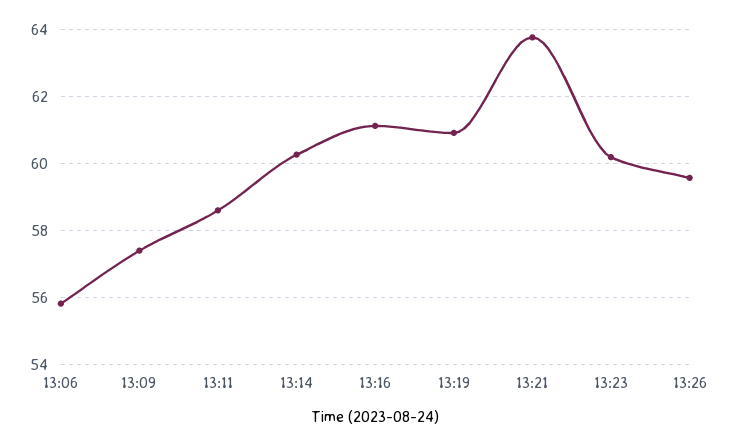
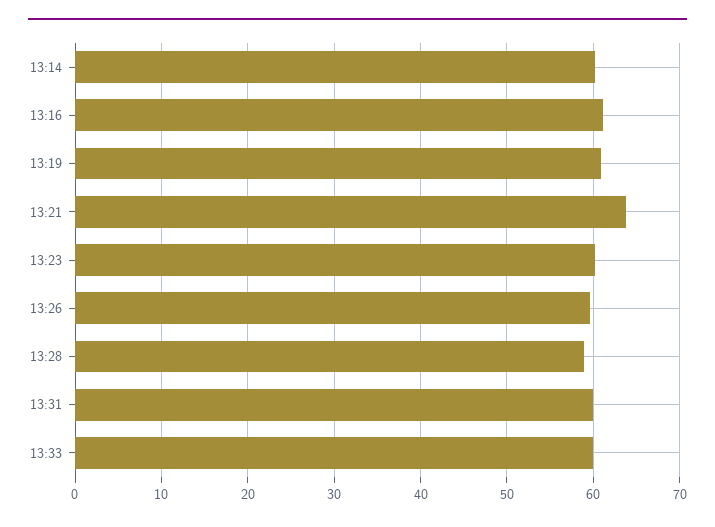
13:06: 55.8 -> none
13:09: 57.4 -> none
13:11: 58.6 -> none
13:28: none -> 59
13:31: none -> 60
13:33: none -> 60

